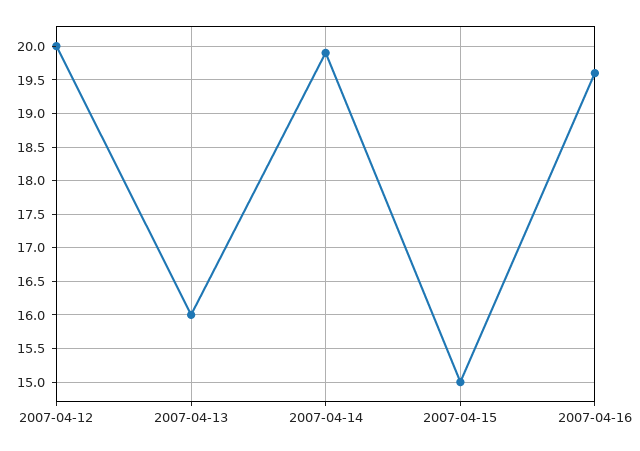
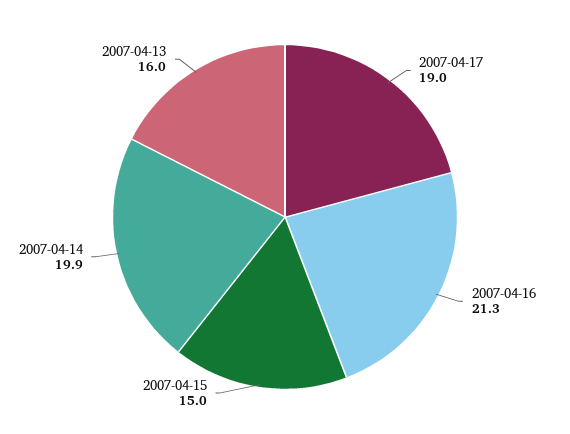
2007-04-12: 20 -> none
2007-04-16: 19.6 -> 21.3
2007-04-17: none -> 19

